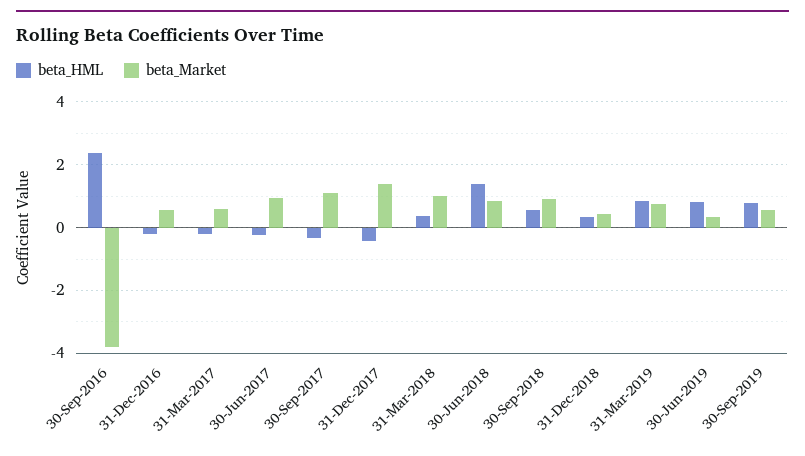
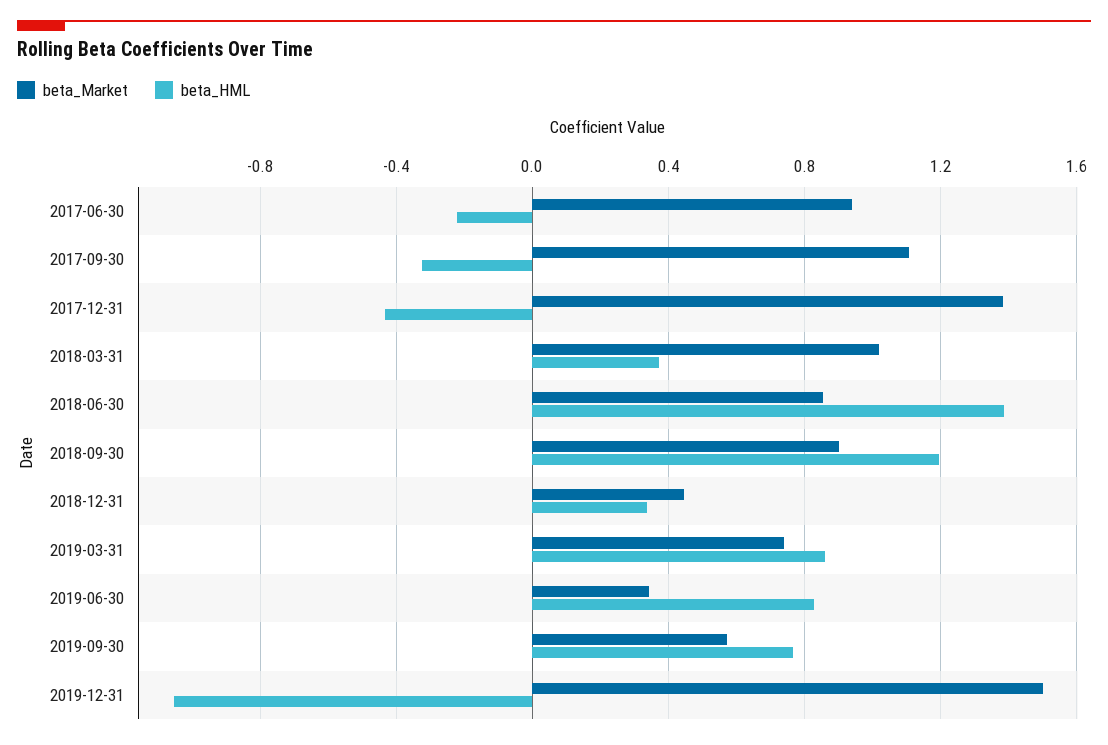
beta_HML, 30-Sep-2016: 2.4 -> none
beta_Market, 30-Sep-2016: -3.8 -> none
beta_HML, 31-Dec-2016: -0.2 -> none
beta_Market, 31-Dec-2016: 0.6 -> none
beta_HML, 31-Mar-2017: -0.2 -> none
beta_Market, 31-Mar-2017: 0.6 -> none
beta_HML, 30-Sep-2018: 0.6 -> 1.2
beta_Market, 2019-12-31: none -> 1.5
beta_HML, 2019-12-31: none -> -1.05

